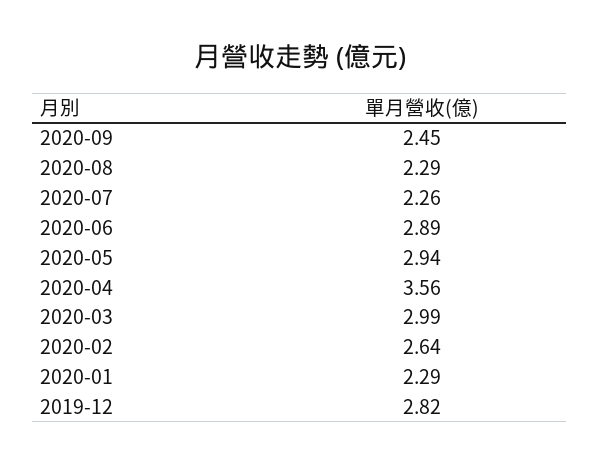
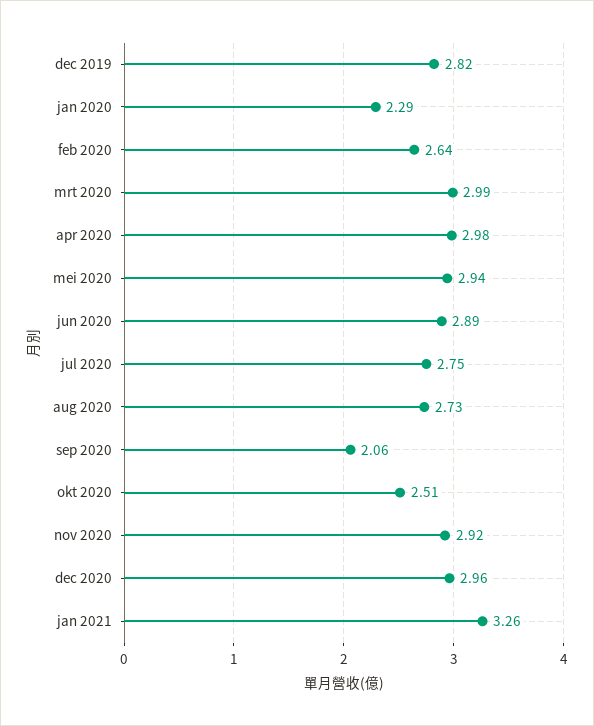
2020-09: 2.45 -> 2.06
2020-08: 2.29 -> 2.73
2020-07: 2.26 -> 2.75
2020-04: 3.56 -> 2.98
okt 2020: none -> 2.51
nov 2020: none -> 2.92
dec 2020: none -> 2.96
jan 2021: none -> 3.26

